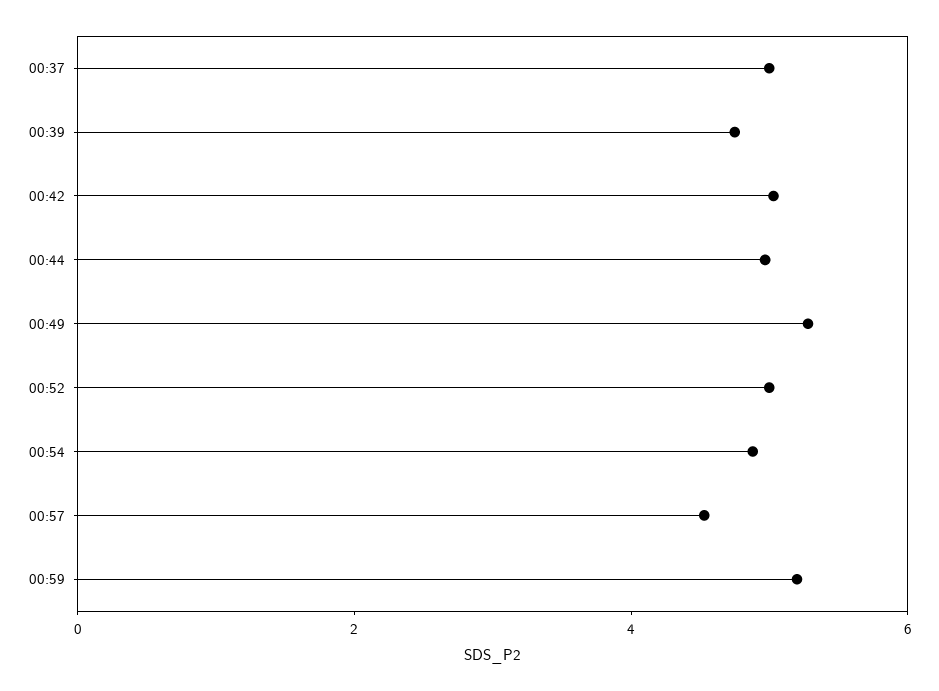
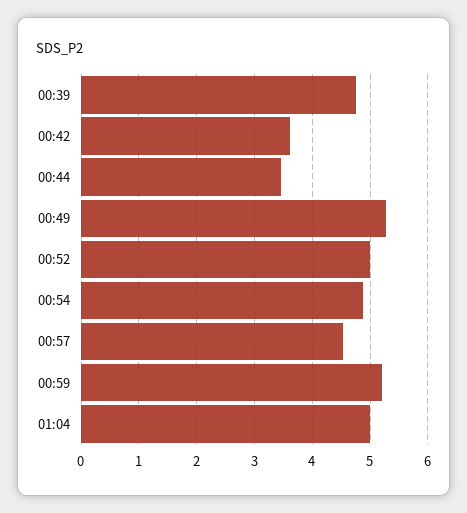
00:37: 5 -> none
00:42: 5 -> 3.6
00:44: 5 -> 3.4
01:04: none -> 5

